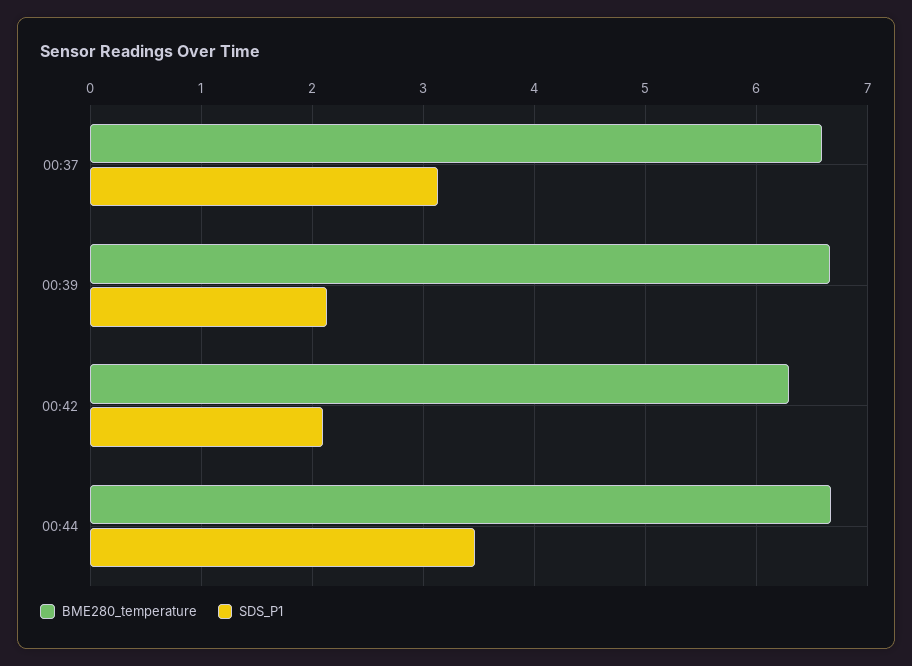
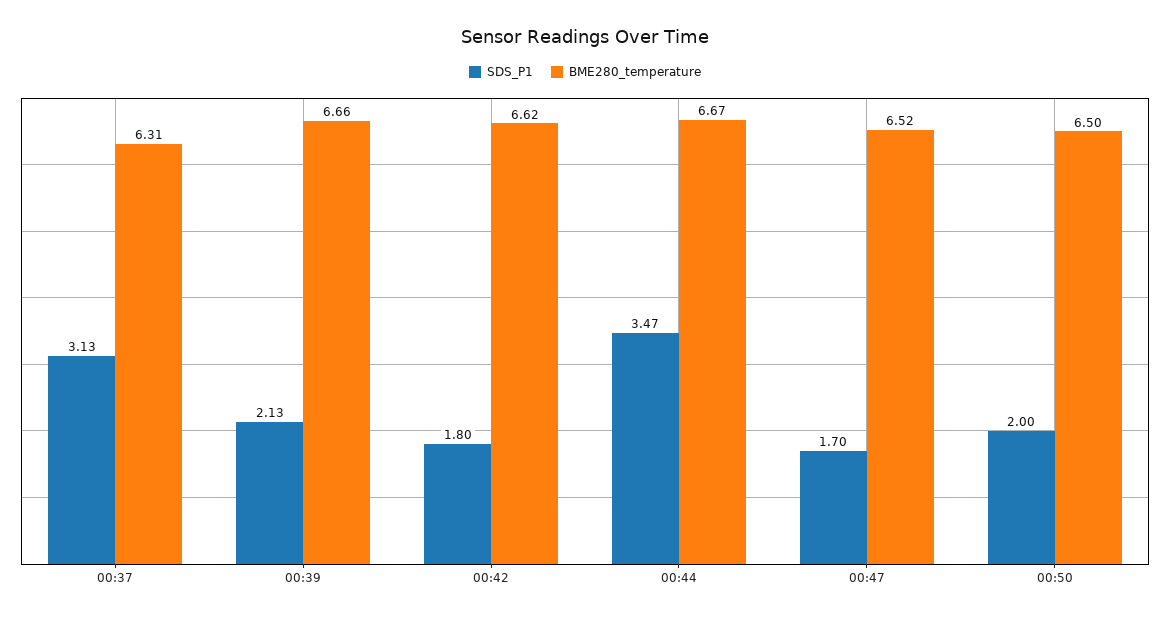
BME280_temperature, 00:37: 6.6 -> 6.31
BME280_temperature, 00:42: 6.3 -> 6.62
SDS_P1, 00:42: 2.1 -> 1.8
SDS_P1, 00:47: none -> 1.7
BME280_temperature, 00:47: none -> 6.52
SDS_P1, 00:50: none -> 2
BME280_temperature, 00:50: none -> 6.5

